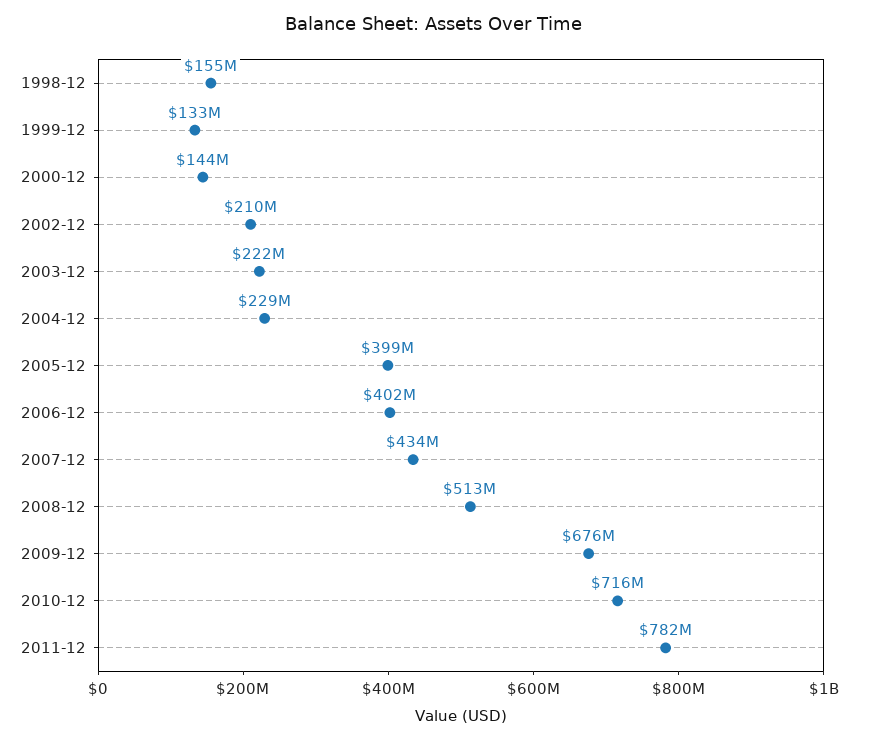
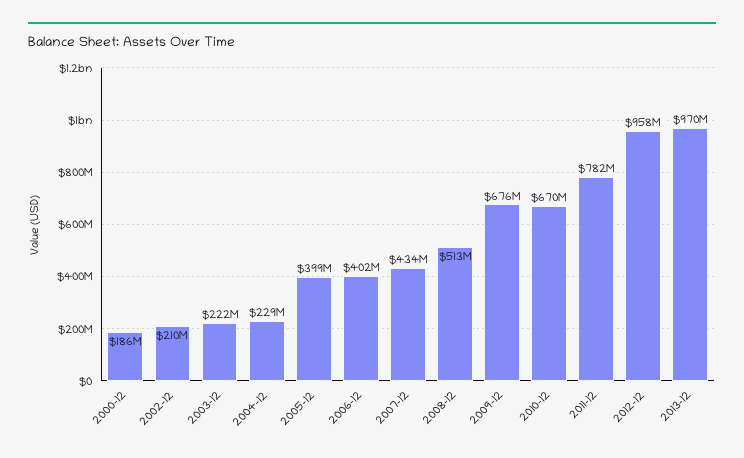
1998-12: 155000000 -> none
1999-12: 133000000 -> none
2000-12: 144000000 -> 186000000
2010-12: 716000000 -> 670000000
2012-12: none -> 958000000
2013-12: none -> 970000000

